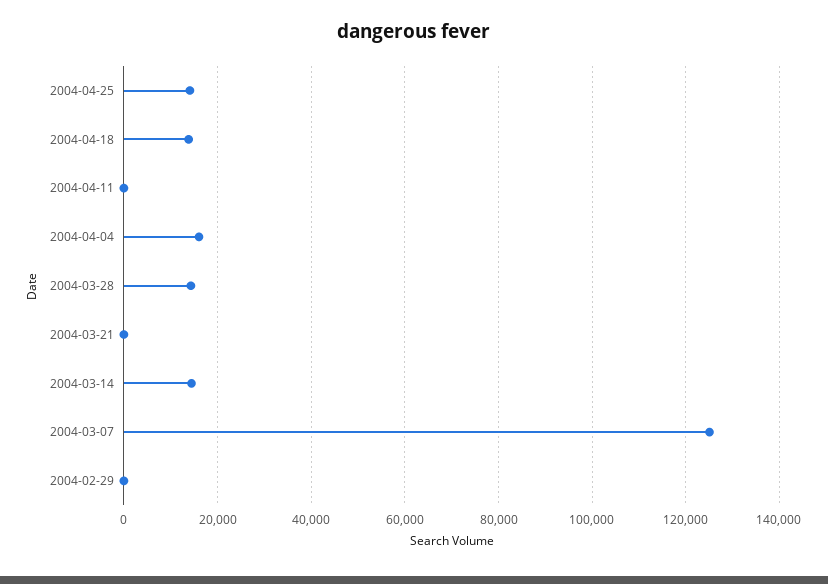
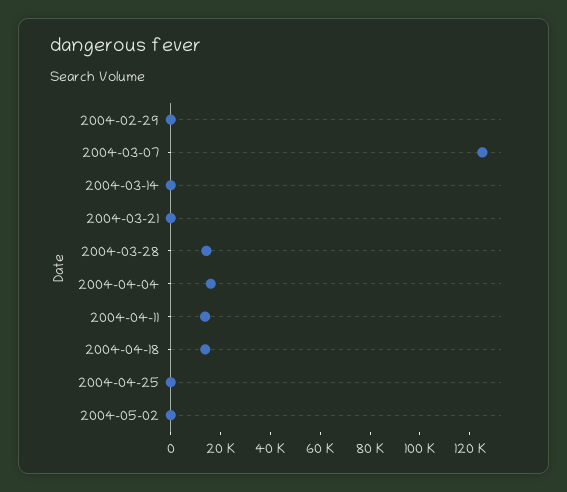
2004-04-25: 14000 -> 0
2004-04-11: 0 -> 15000
2004-03-14: 14000 -> 0
2004-05-02: none -> 0

